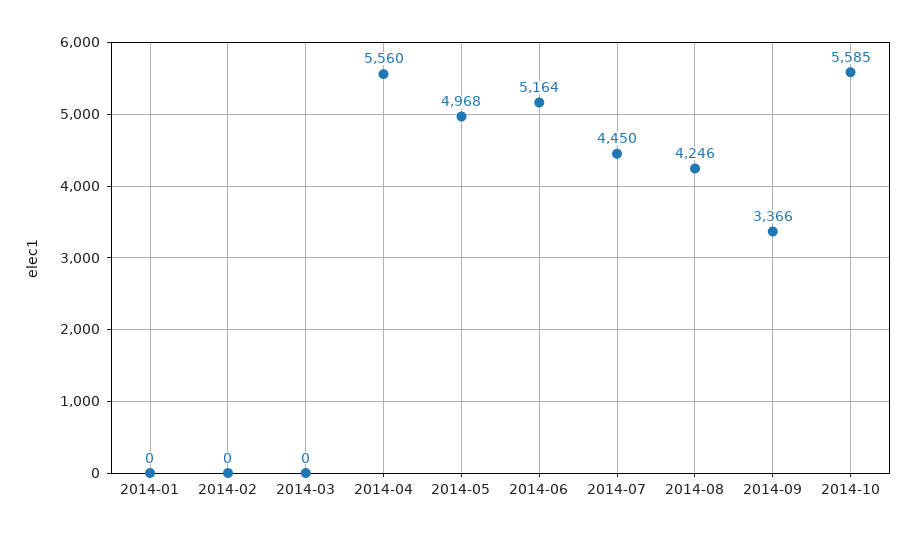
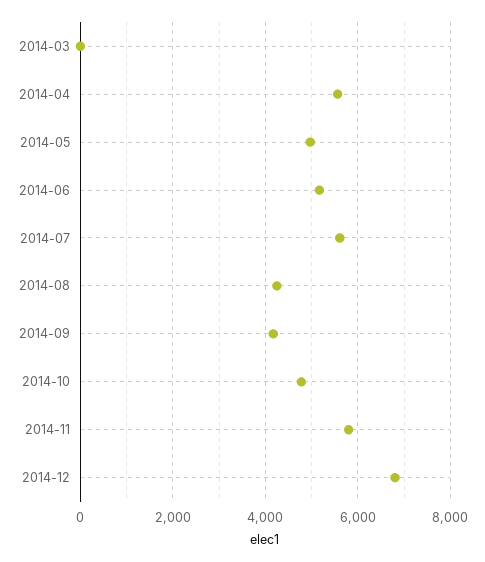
2014-01: 0 -> none
2014-02: 0 -> none
2014-07: 4450 -> 5600
2014-09: 3366 -> 4200
2014-10: 5585 -> 4800
2014-11: none -> 5800
2014-12: none -> 6800

